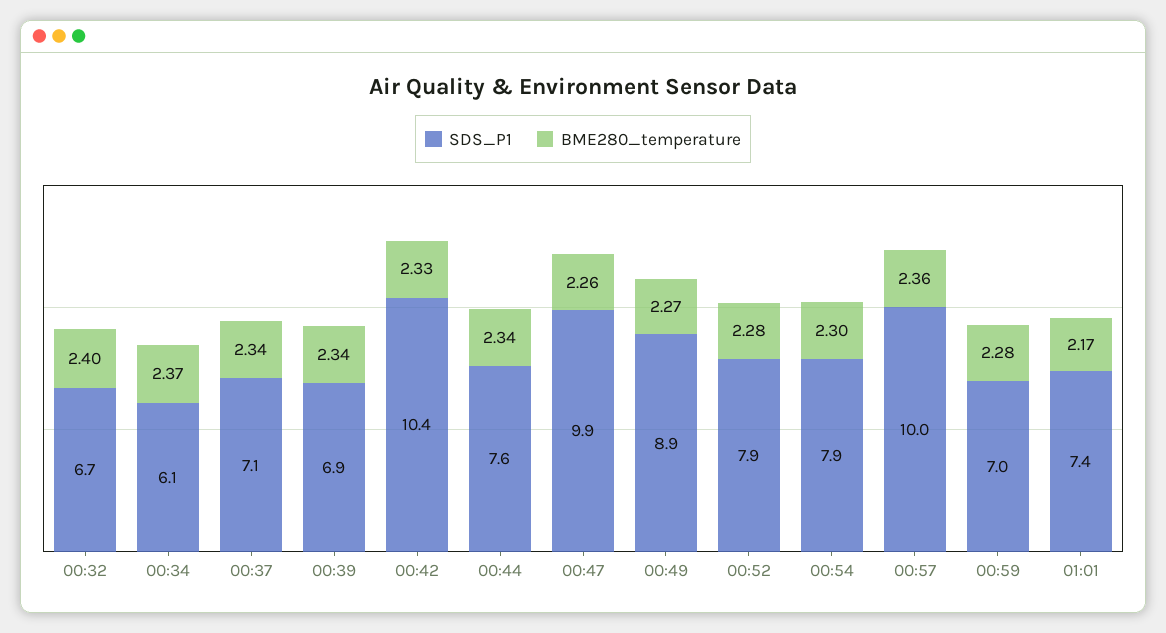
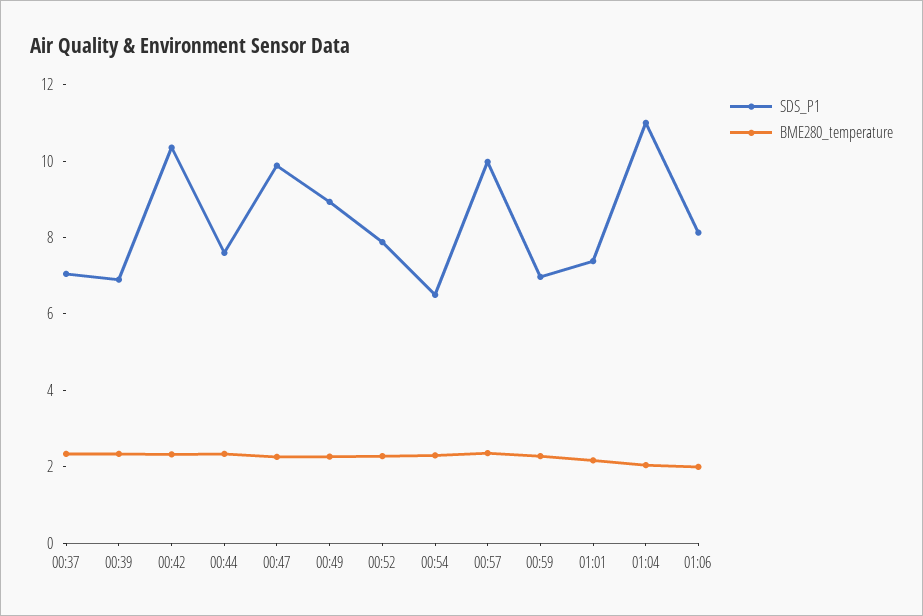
SDS_P1, 00:32: 6.7 -> none
BME280_temperature, 00:32: 2.4 -> none
SDS_P1, 00:34: 6.1 -> none
BME280_temperature, 00:34: 2.37 -> none
SDS_P1, 00:54: 7.9 -> 6.5
SDS_P1, 01:04: none -> 11
BME280_temperature, 01:04: none -> 2
SDS_P1, 01:06: none -> 8
BME280_temperature, 01:06: none -> 2

